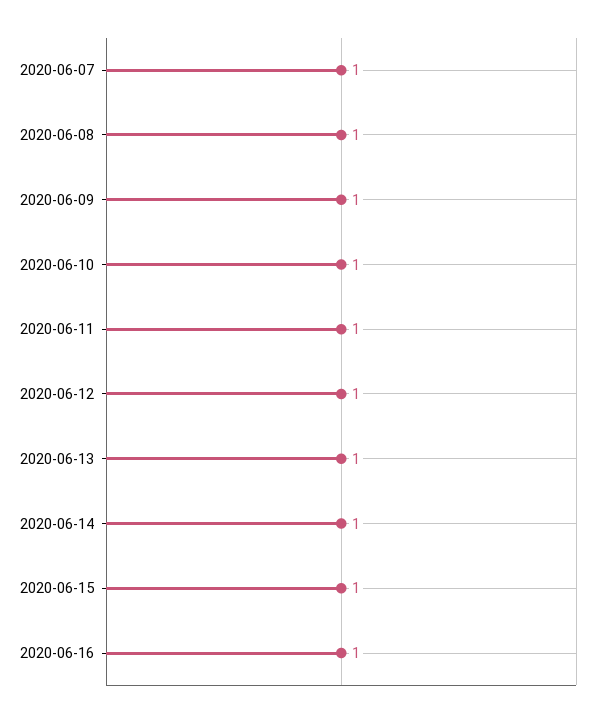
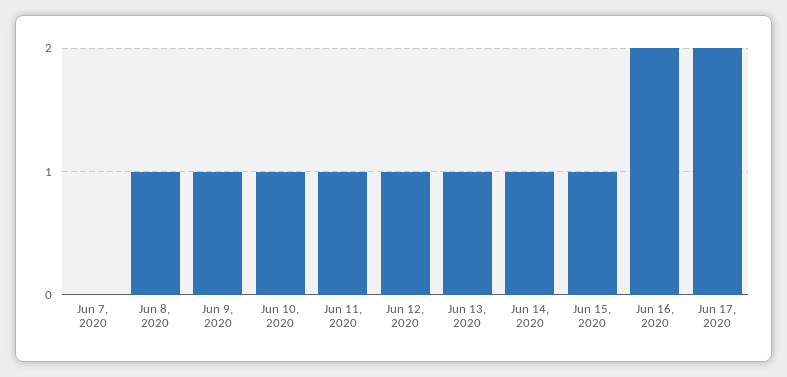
2020-06-07: 1 -> 0
2020-06-16: 1 -> 2
Jun 17, 2020: none -> 2

